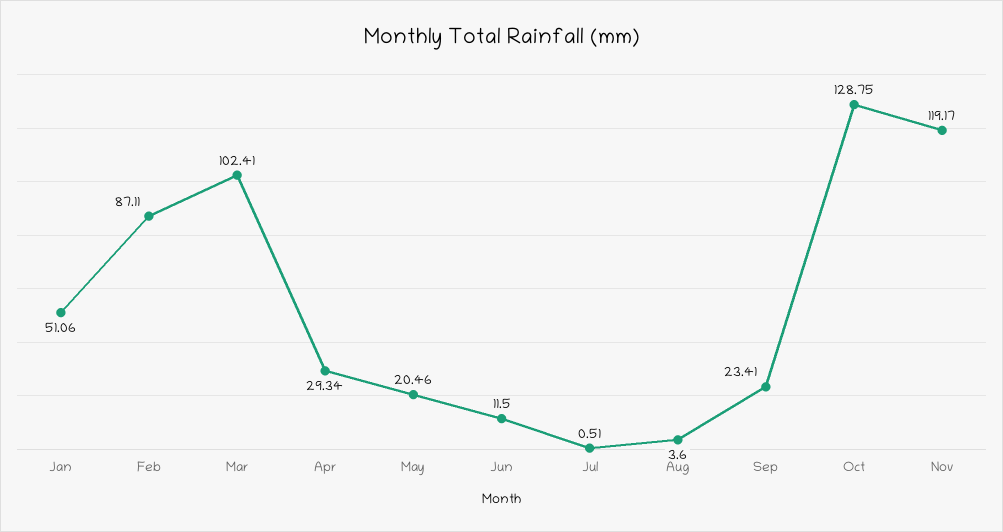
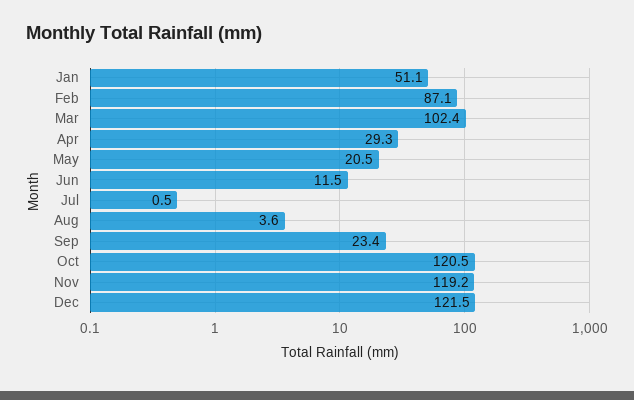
Oct: 128.75 -> 120.5
Dec: none -> 121.5

